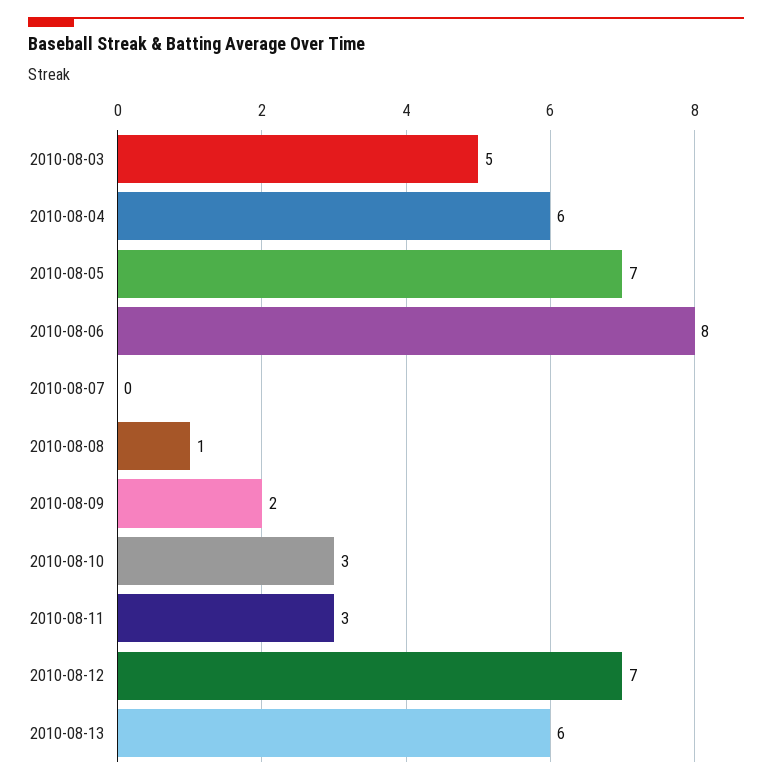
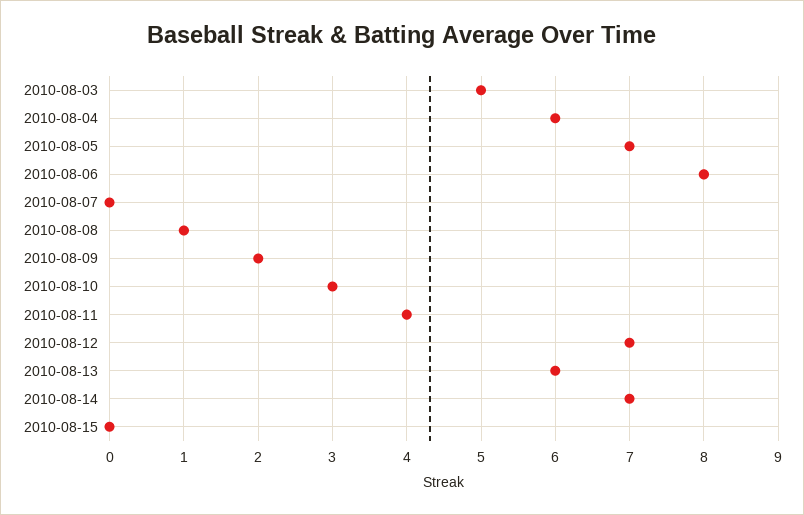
2010-08-11: 3 -> 4
2010-08-14: none -> 7
2010-08-15: none -> 0

